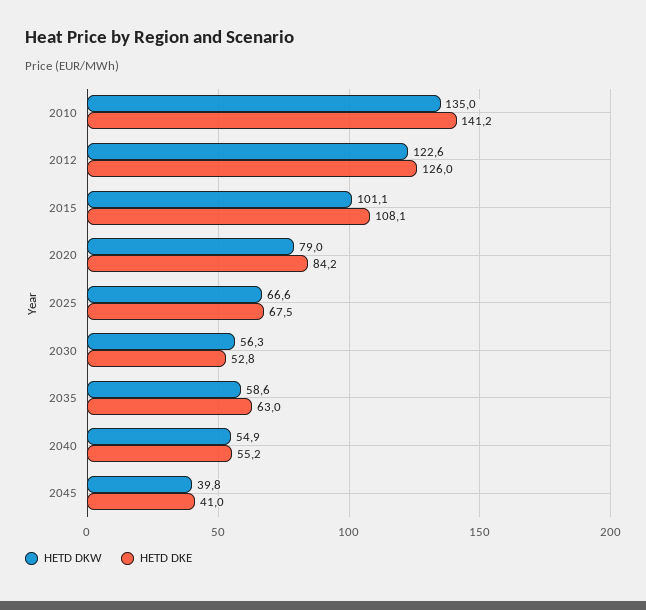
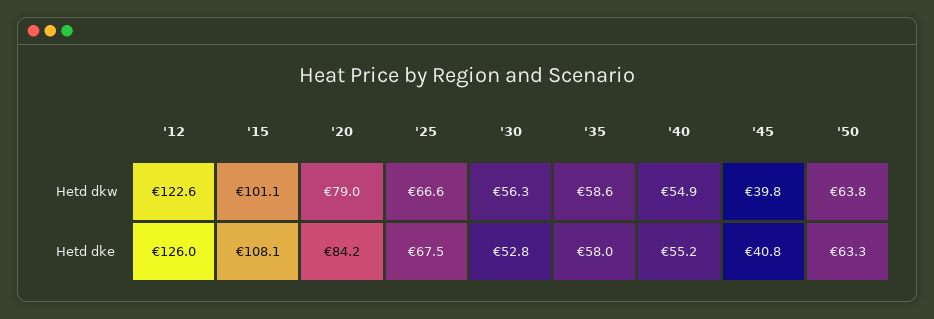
HETD DKW, 2010: 135 -> none
HETD DKE, 2010: 141.2 -> none
HETD DKE, 2035: 63 -> 58
HETD DKE, 2045: 41 -> 40.8
HETD DKW, '50: none -> 63.8
HETD DKE, '50: none -> 63.3

